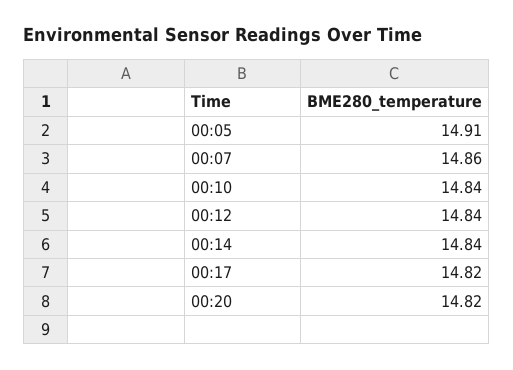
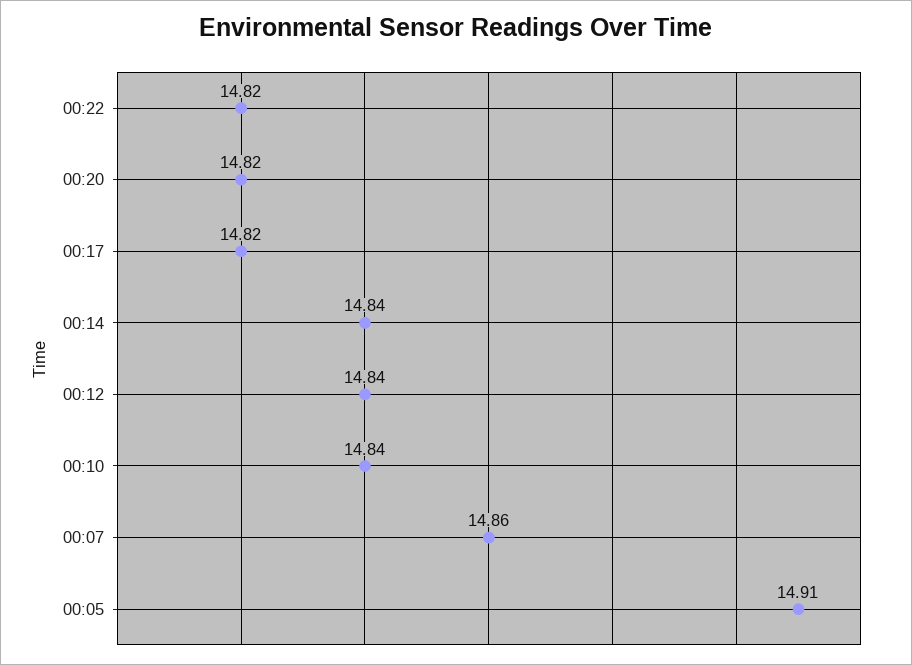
00:22: none -> 14.82

